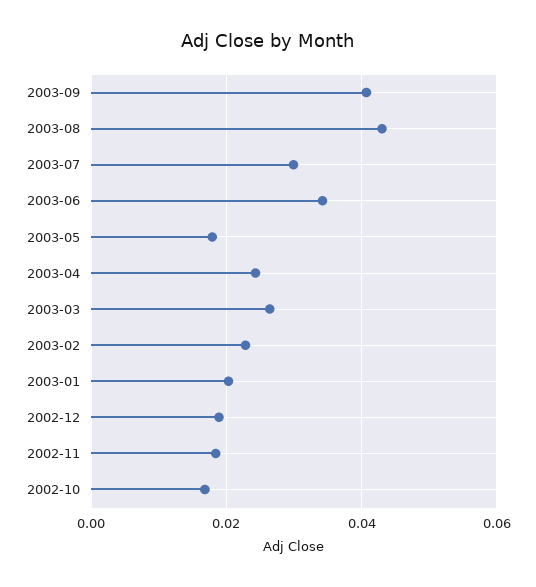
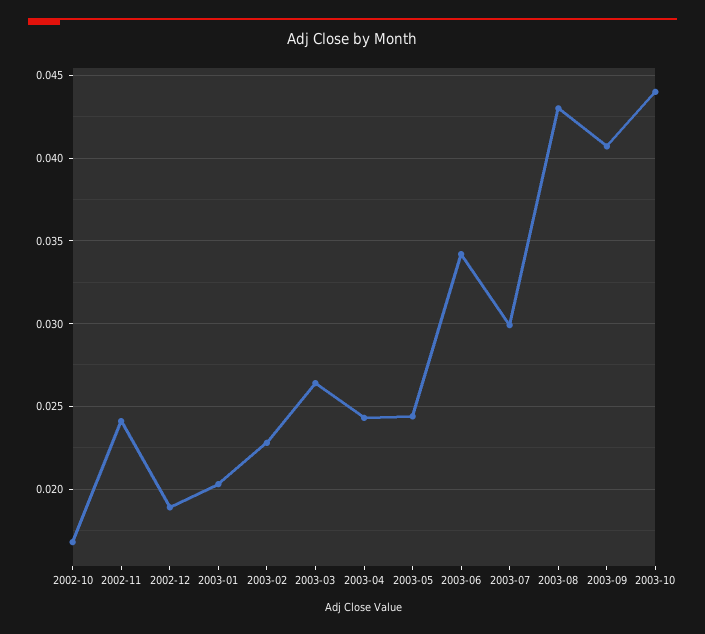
2003-05: 0.018 -> 0.0245
2002-11: 0.018 -> 0.024
2003-10: none -> 0.044

